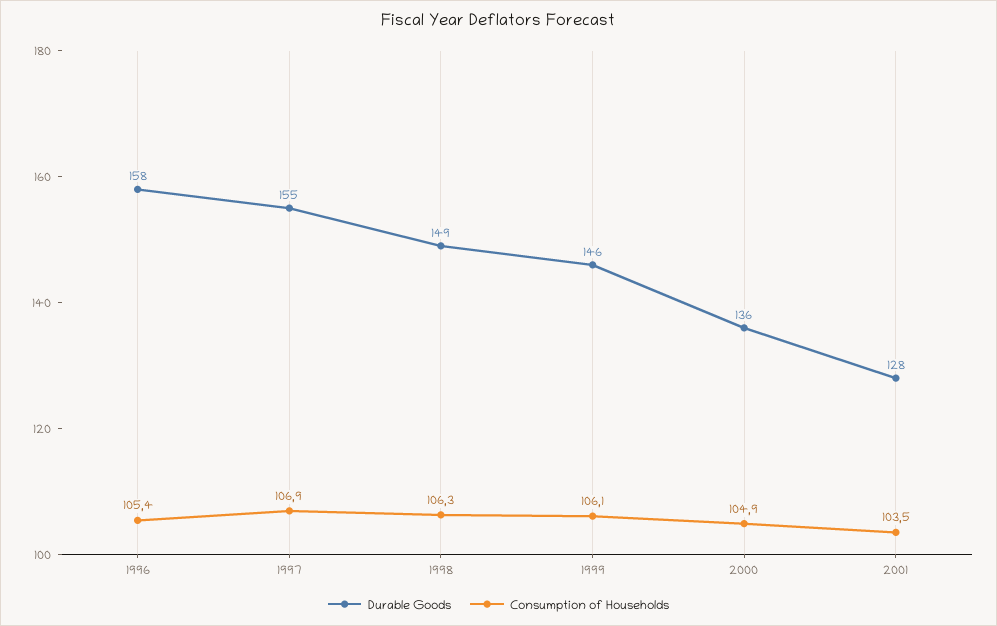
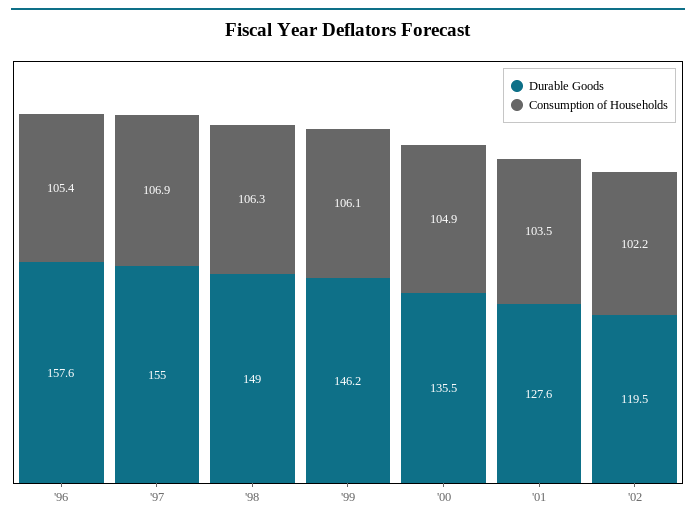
Durable Goods, '02: none -> 119.5
Consumption of Households, '02: none -> 102.2

